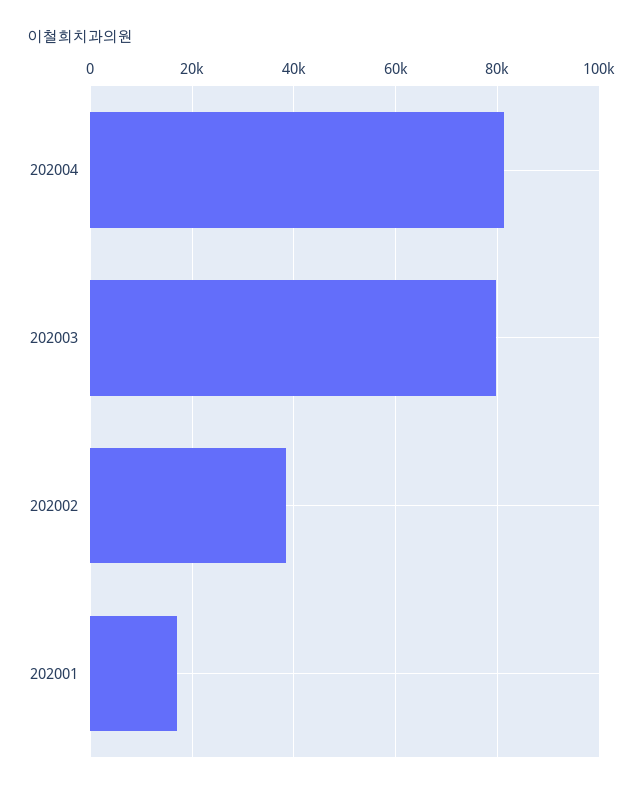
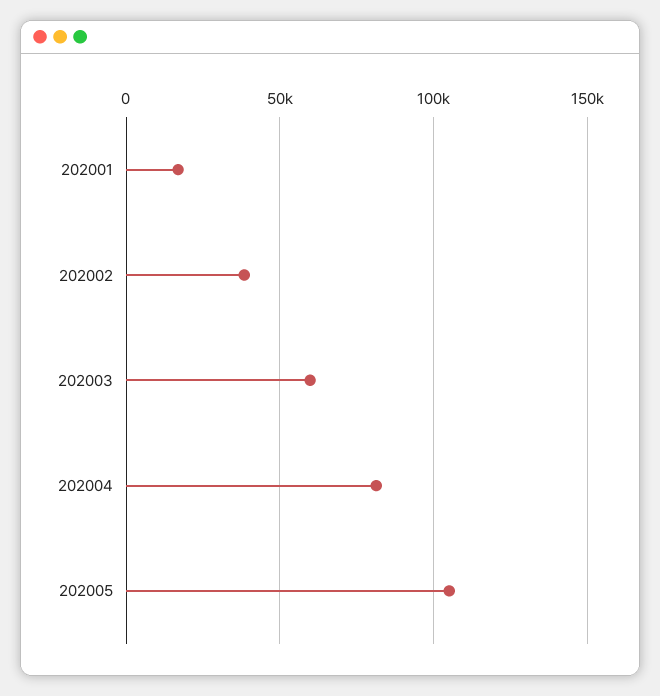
202003: 80000 -> 60000
202005: none -> 105000

